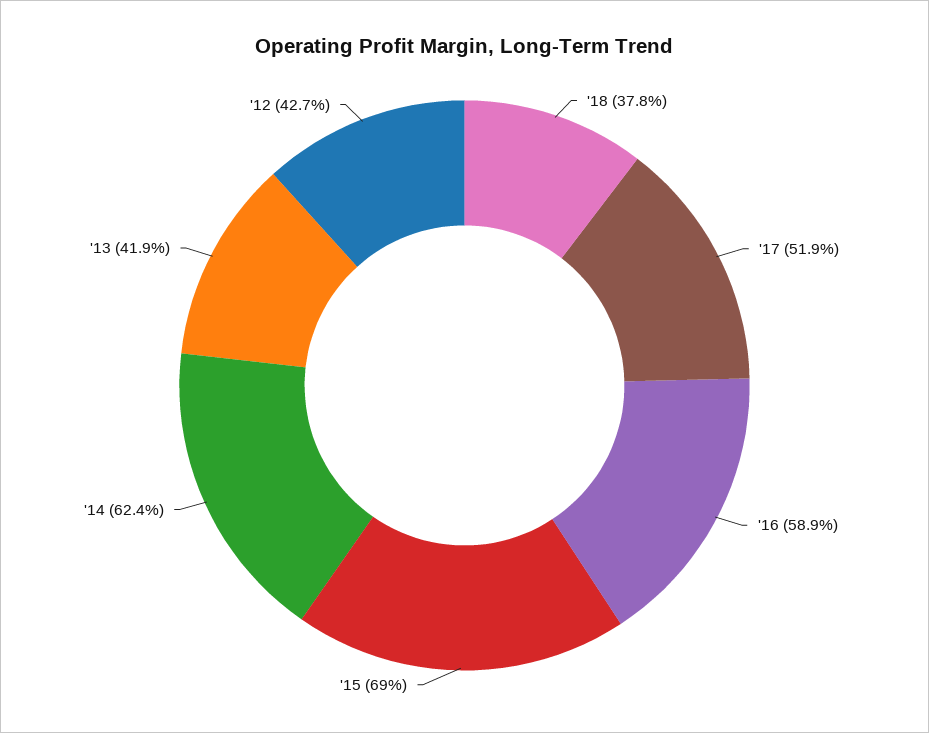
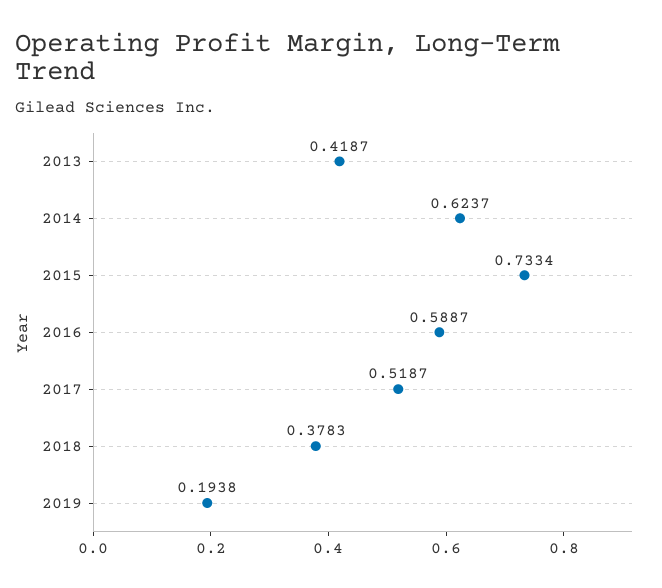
'15: 0.69 -> 0.7334
'12: 0.427 -> none
2019: none -> 0.1938

